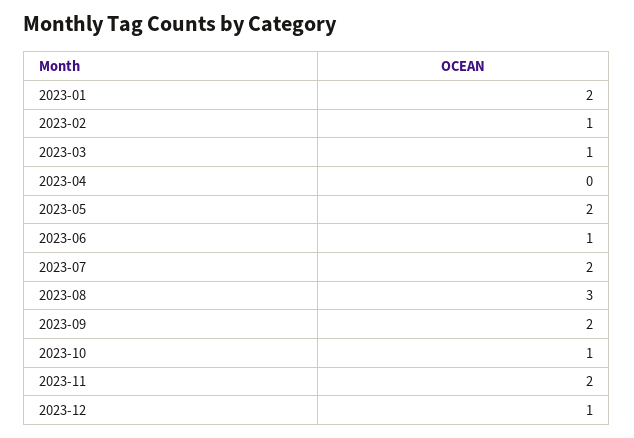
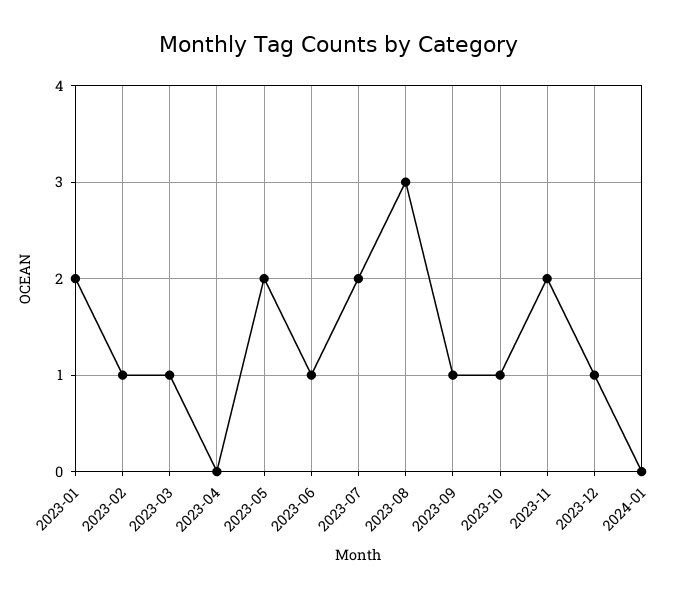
2023-09: 2 -> 1
2024-01: none -> 0

